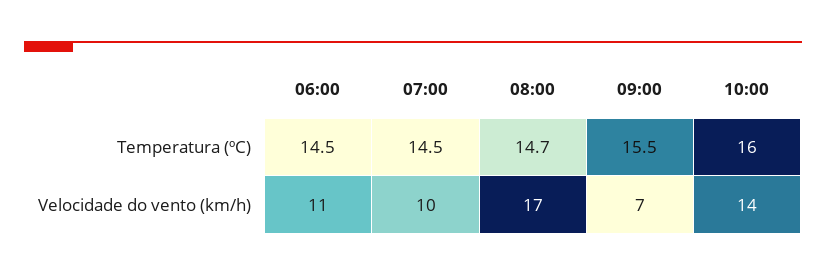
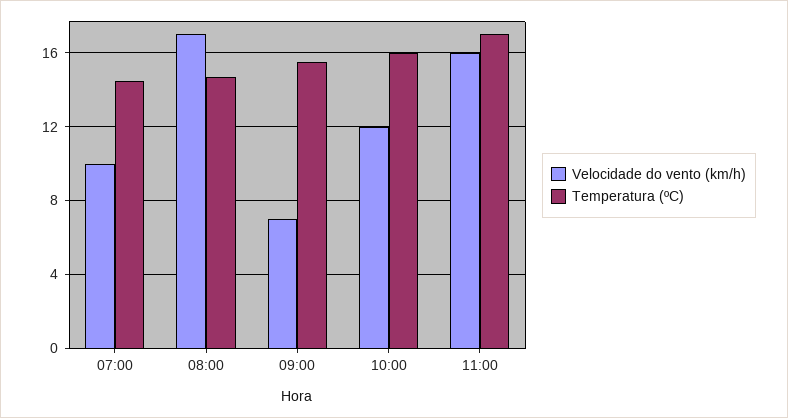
Temperatura (ºC), 06:00: 14.5 -> none
Velocidade do vento (km/h), 06:00: 11 -> none
Velocidade do vento (km/h), 10:00: 14 -> 12
Velocidade do vento (km/h), 11:00: none -> 16
Temperatura (ºC), 11:00: none -> 17

